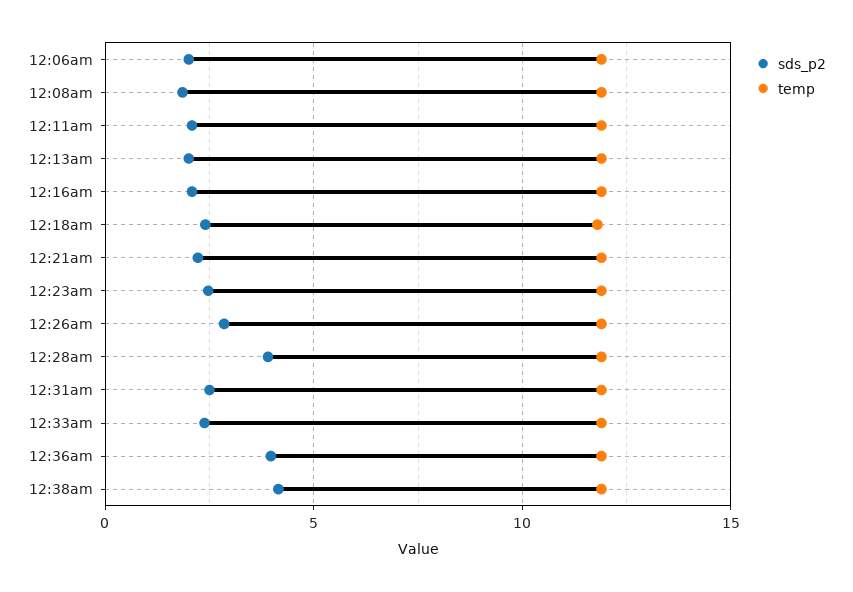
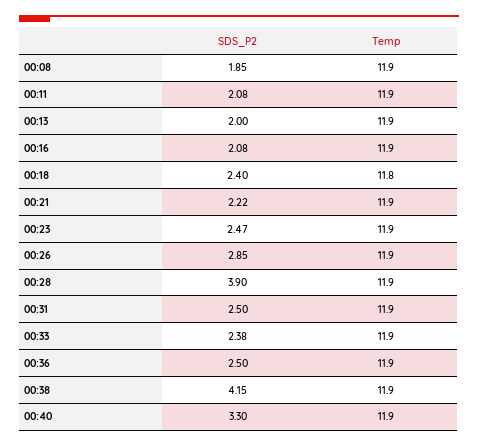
sds_p2, 12:06am: 2 -> none
temp, 12:06am: 12 -> none
sds_p2, 12:36am: 4 -> 2.5
sds_p2, 00:40: none -> 3.3
temp, 00:40: none -> 11.9

